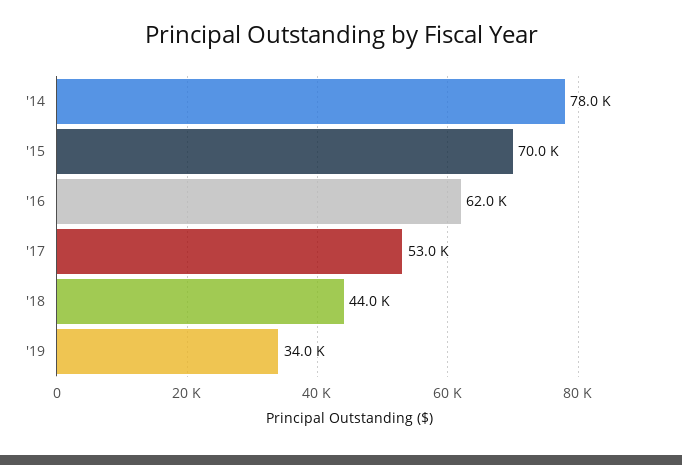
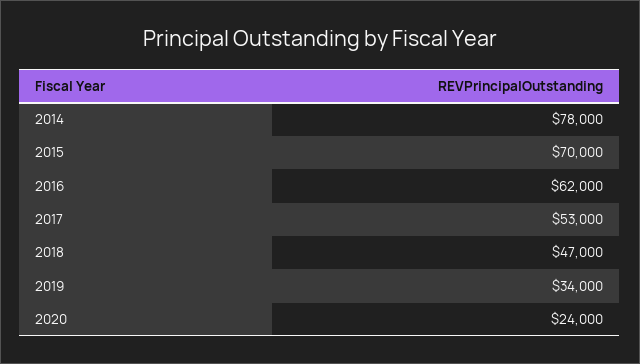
'18: 44000 -> 47000
2020: none -> 24000

